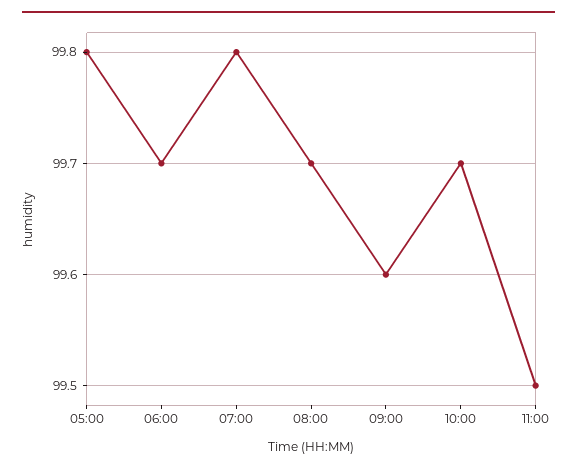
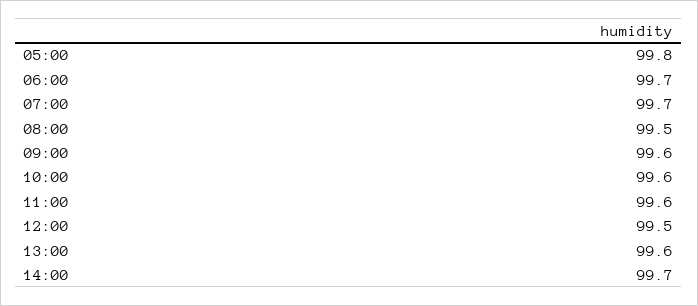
07:00: 99.8 -> 99.7
08:00: 99.7 -> 99.5
10:00: 99.7 -> 99.6
11:00: 99.5 -> 99.6
12:00: none -> 99.5
13:00: none -> 99.6
14:00: none -> 99.7

